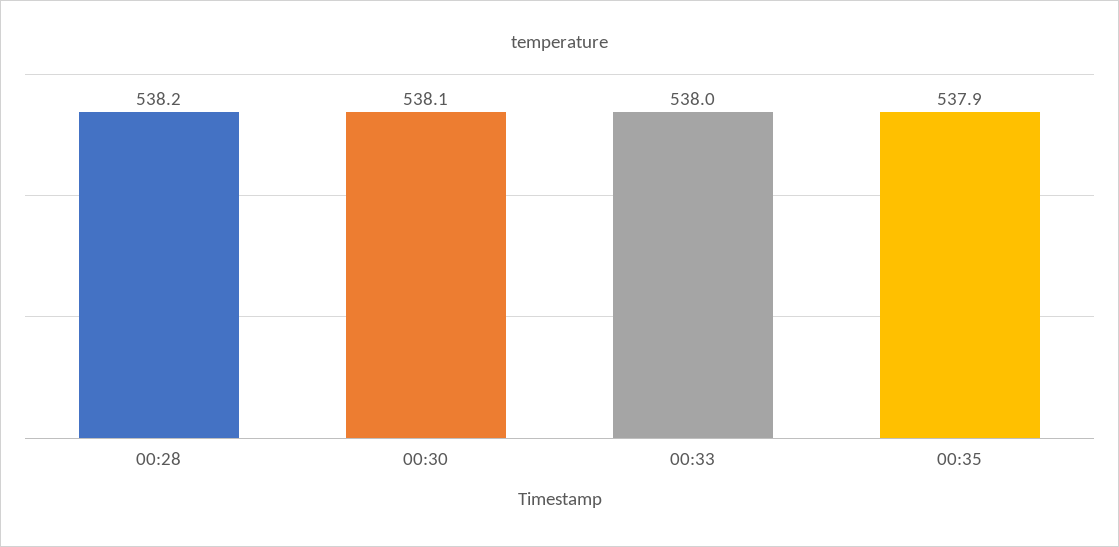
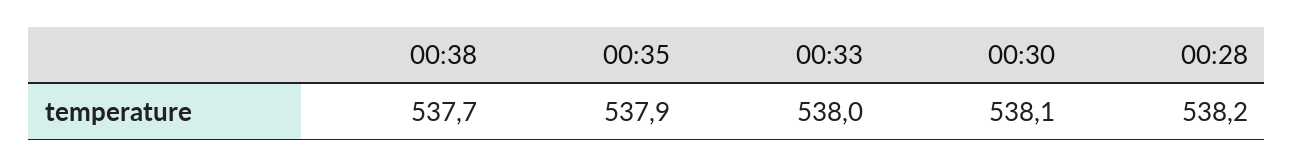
00:38: none -> 537.7

